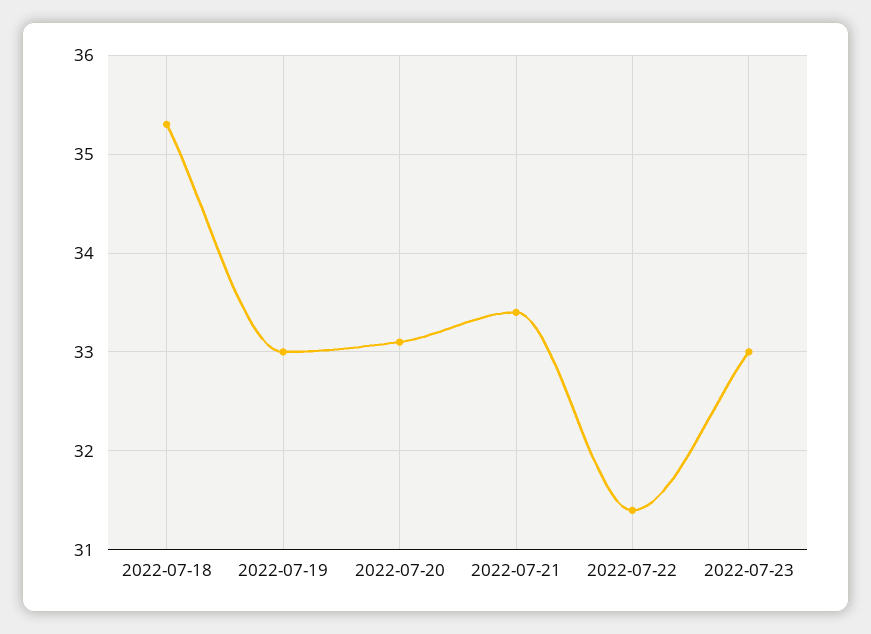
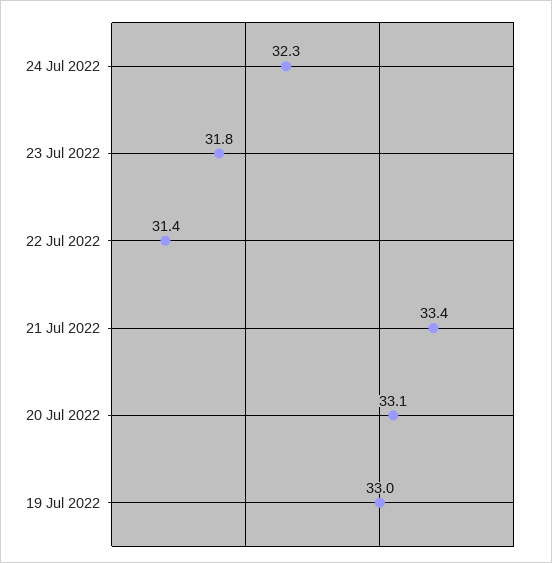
2022-07-18: 35.3 -> none
2022-07-23: 33 -> 31.8
24 Jul 2022: none -> 32.3

